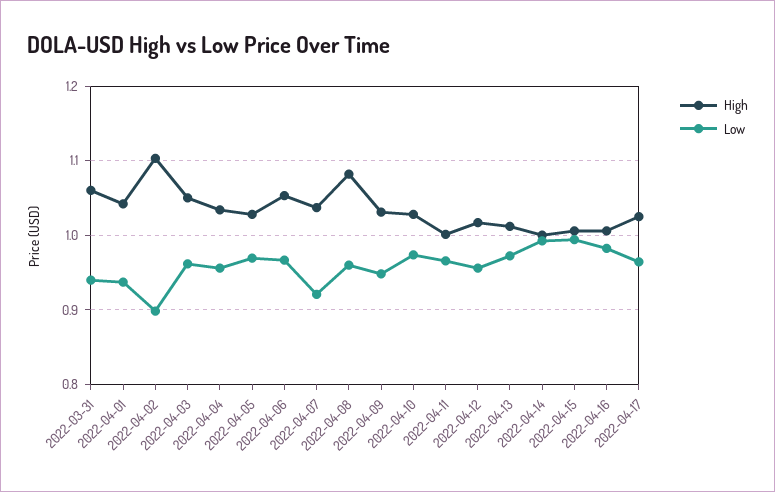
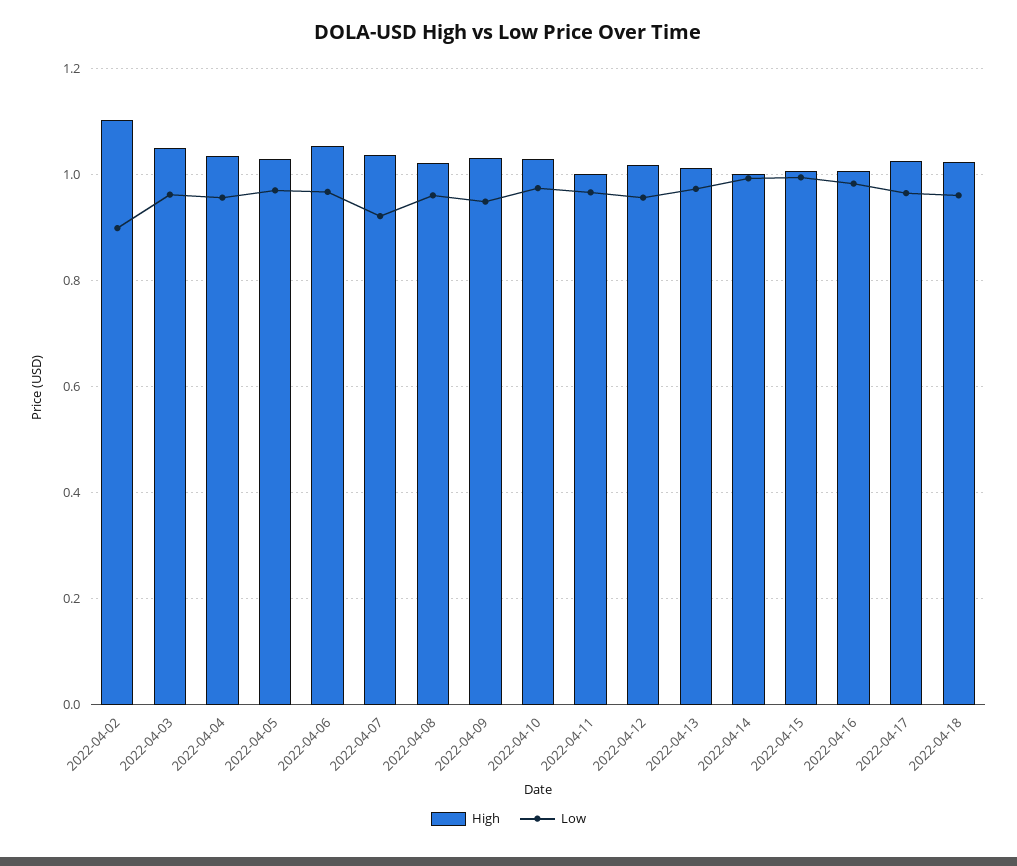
High, 2022-03-31: 1.06 -> none
Low, 2022-03-31: 0.94 -> none
High, 2022-04-01: 1.04 -> none
Low, 2022-04-01: 0.94 -> none
High, 2022-04-08: 1.08 -> 1.02
High, 2022-04-18: none -> 1.02
Low, 2022-04-18: none -> 0.96

